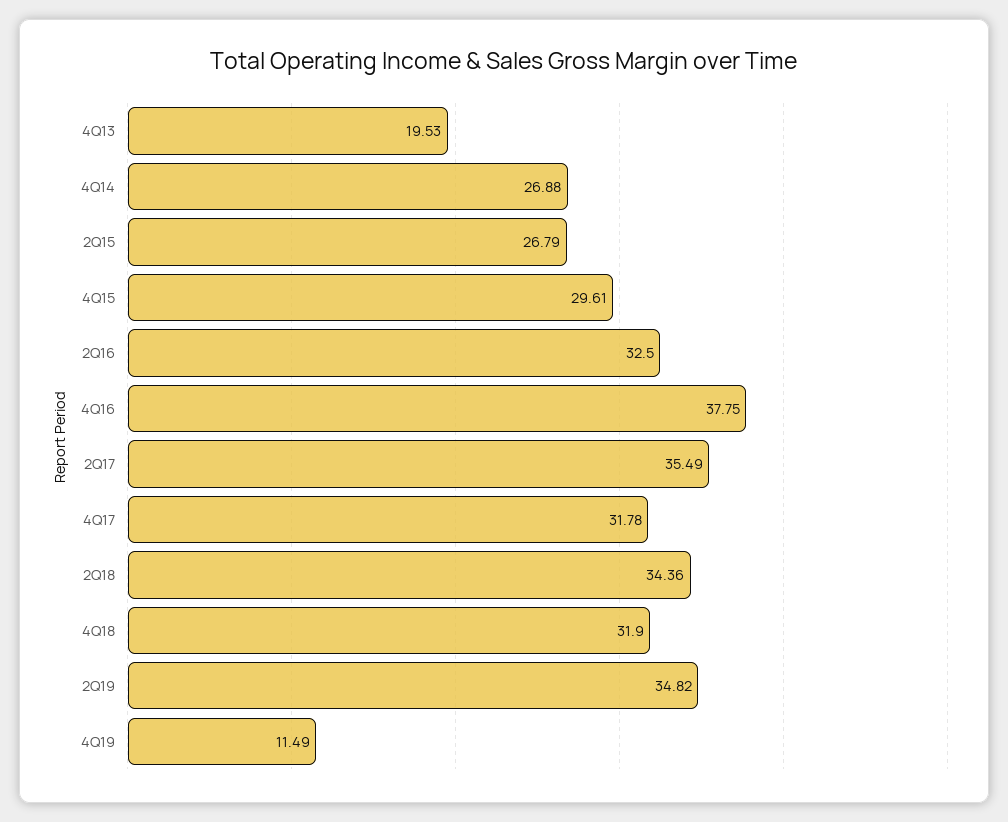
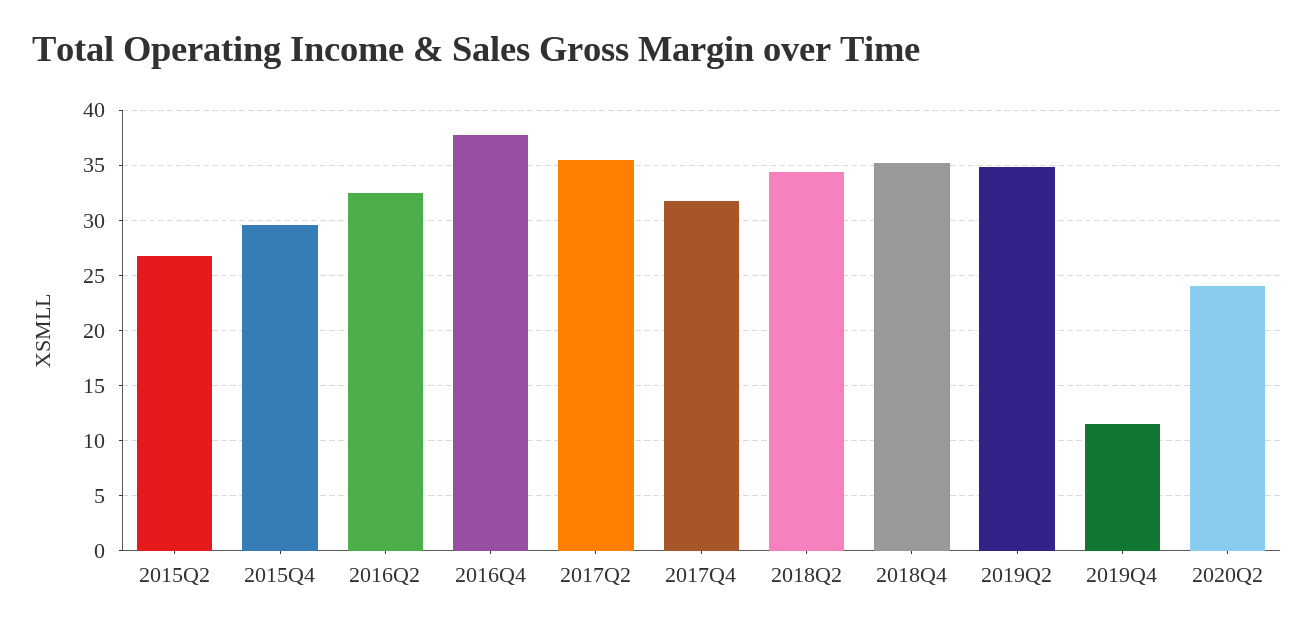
4Q13: 19.53 -> none
4Q14: 26.88 -> none
4Q18: 31.9 -> 35
2020Q2: none -> 24

